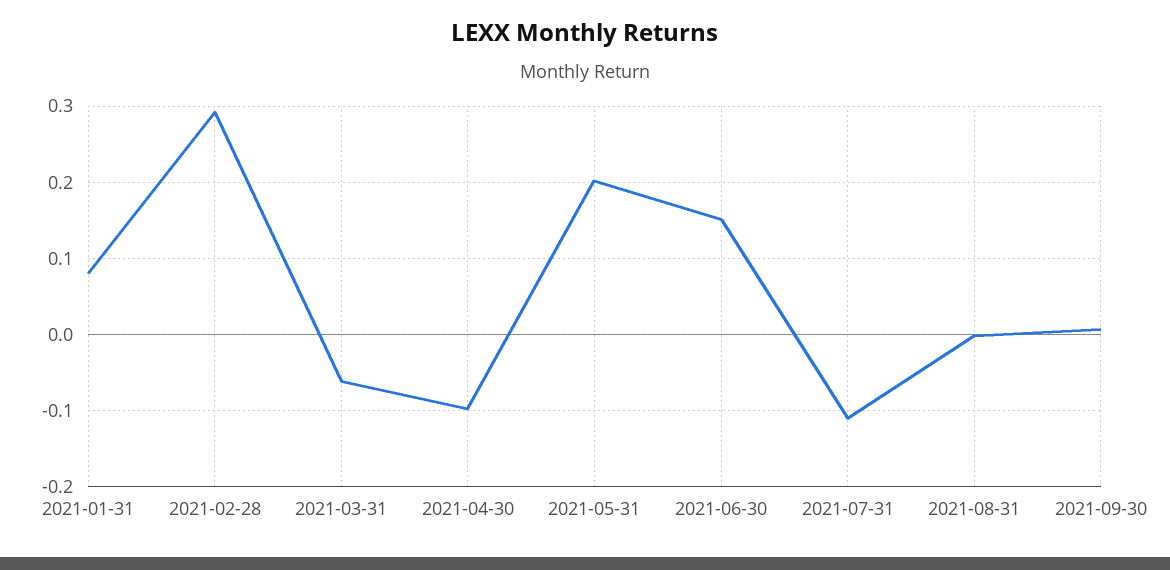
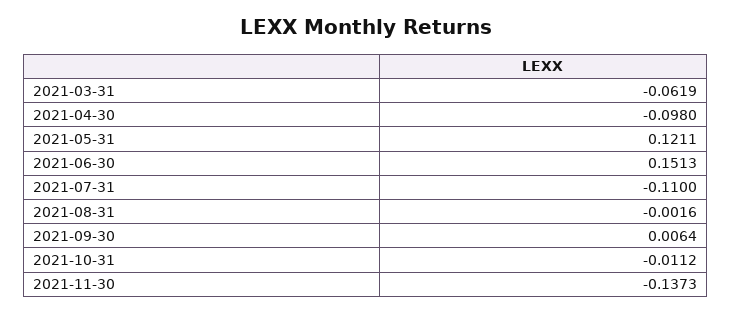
2021-01-31: 0.08 -> none
2021-02-28: 0.29 -> none
2021-05-31: 0.2 -> 0.1211
2021-10-31: none -> -0.0112
2021-11-30: none -> -0.1373

